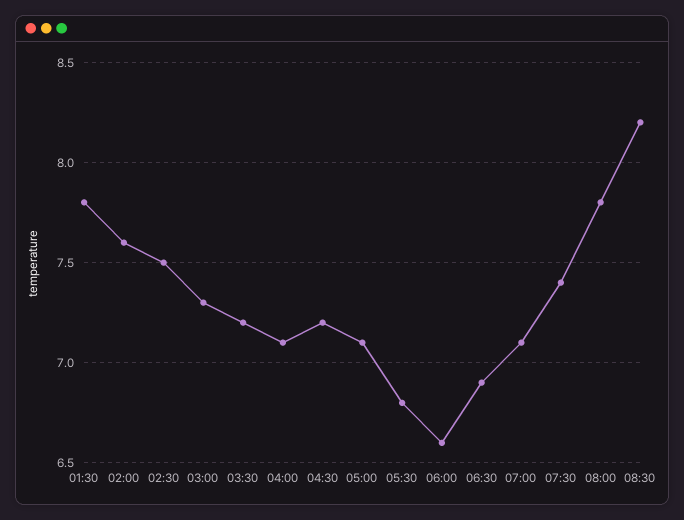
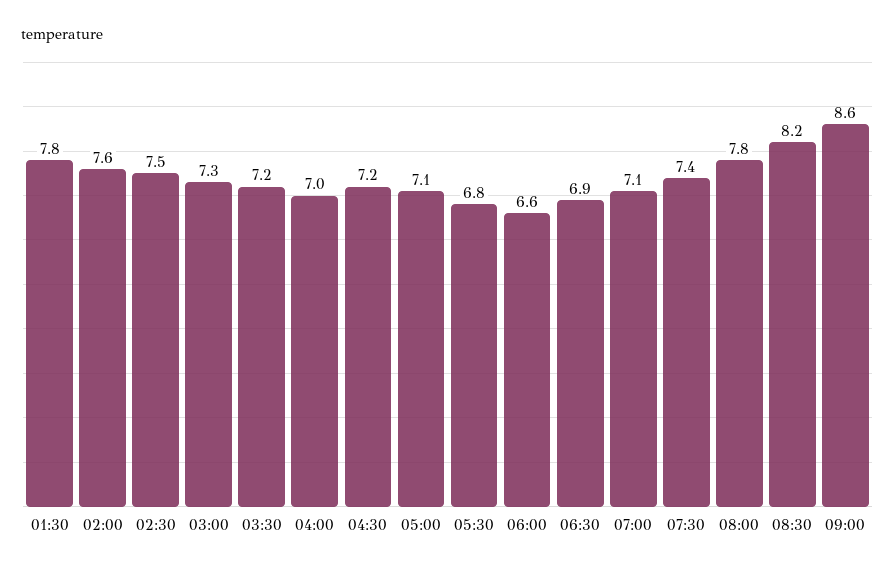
04:00: 7.1 -> 7
09:00: none -> 8.6

